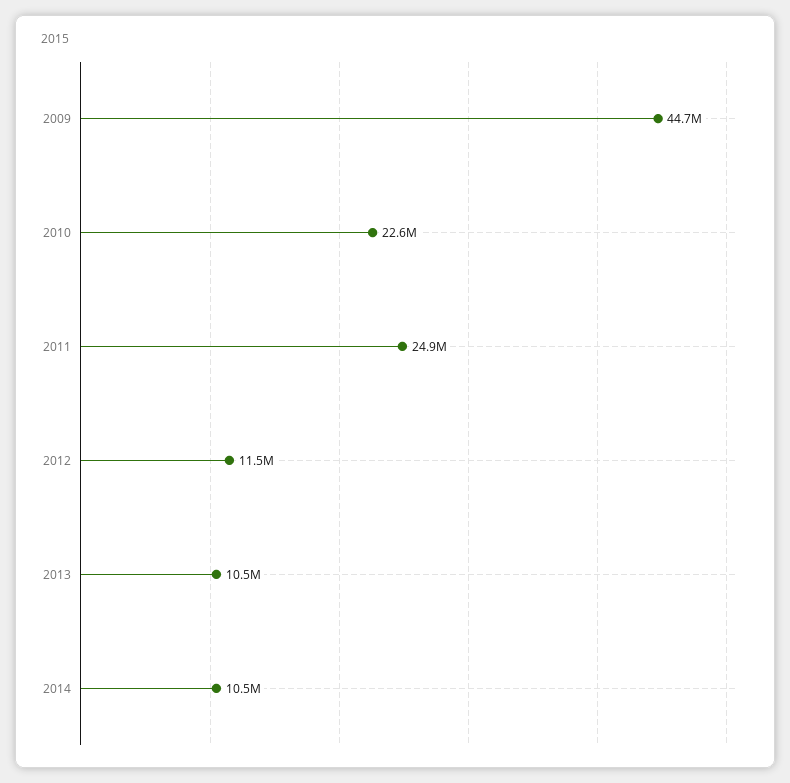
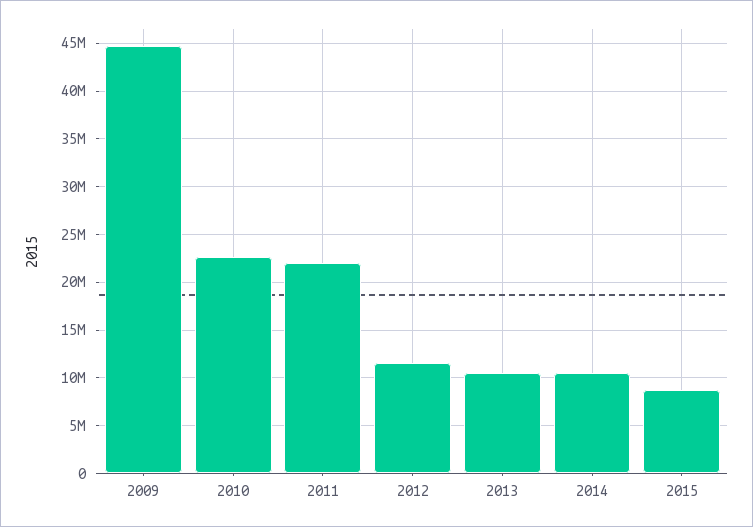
2011: 24900000 -> 22000000
2015: none -> 9000000

